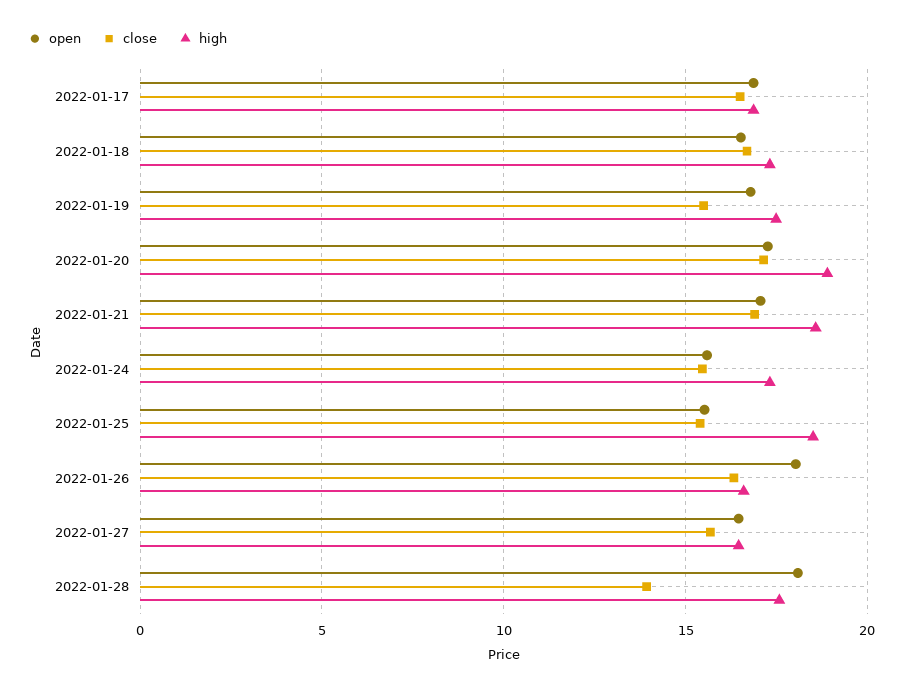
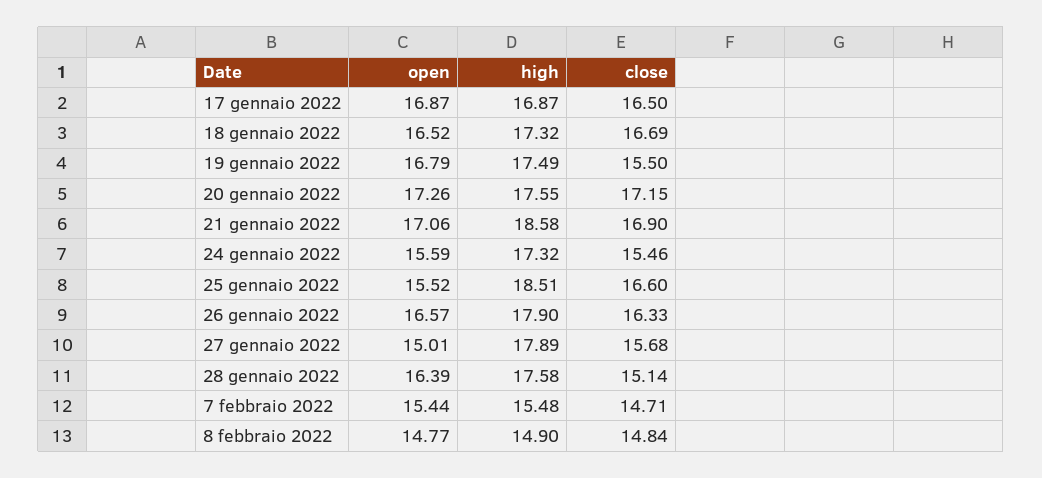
high, 2022-01-20: 19 -> 17.55
close, 2022-01-25: 15.5 -> 16.6
open, 2022-01-26: 18 -> 16.57
high, 2022-01-26: 16.5 -> 17.9
open, 2022-01-27: 16.5 -> 15.01
high, 2022-01-27: 16.5 -> 17.89
open, 2022-01-28: 18 -> 16.39
close, 2022-01-28: 14 -> 15.14
open, 7 febbraio 2022: none -> 15.44
high, 7 febbraio 2022: none -> 15.48
close, 7 febbraio 2022: none -> 14.71
open, 8 febbraio 2022: none -> 14.77
high, 8 febbraio 2022: none -> 14.9
close, 8 febbraio 2022: none -> 14.84

